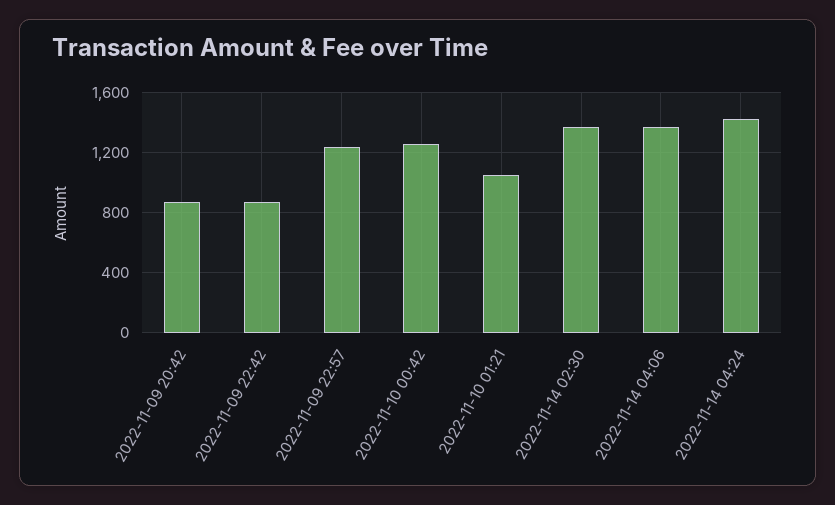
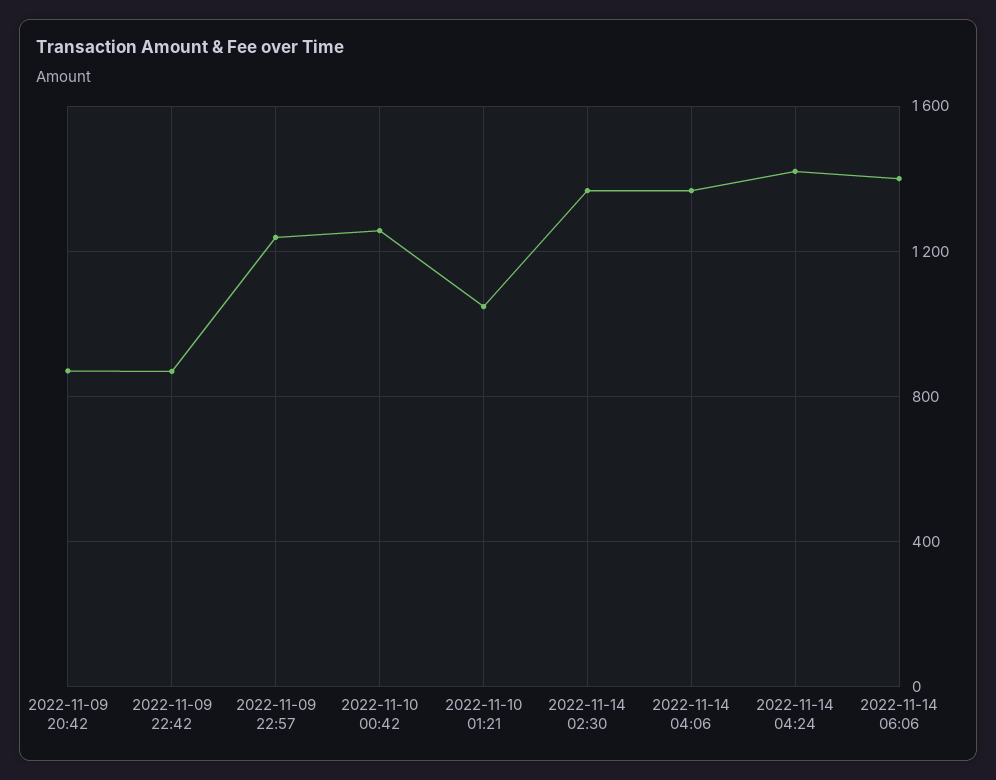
2022-11-14 06:06: none -> 1400

